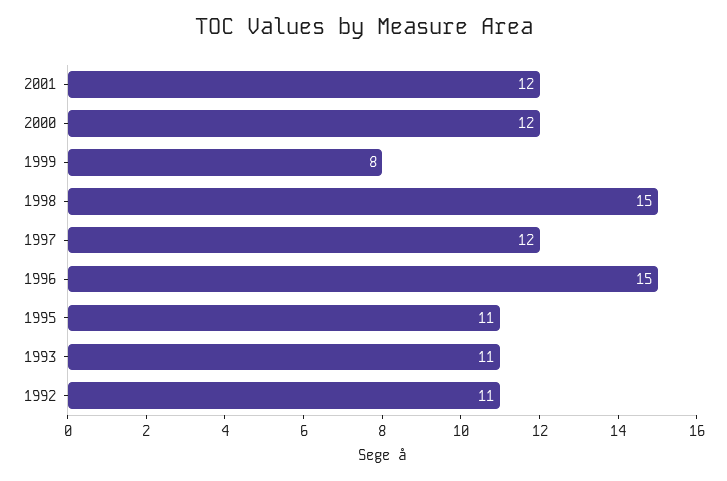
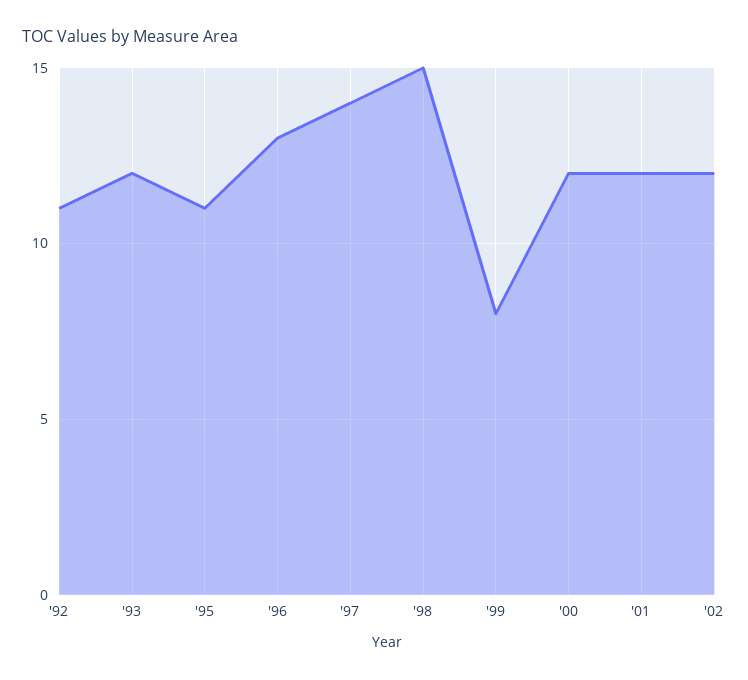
1997: 12 -> 14
1996: 15 -> 13
1993: 11 -> 12
'02: none -> 12

